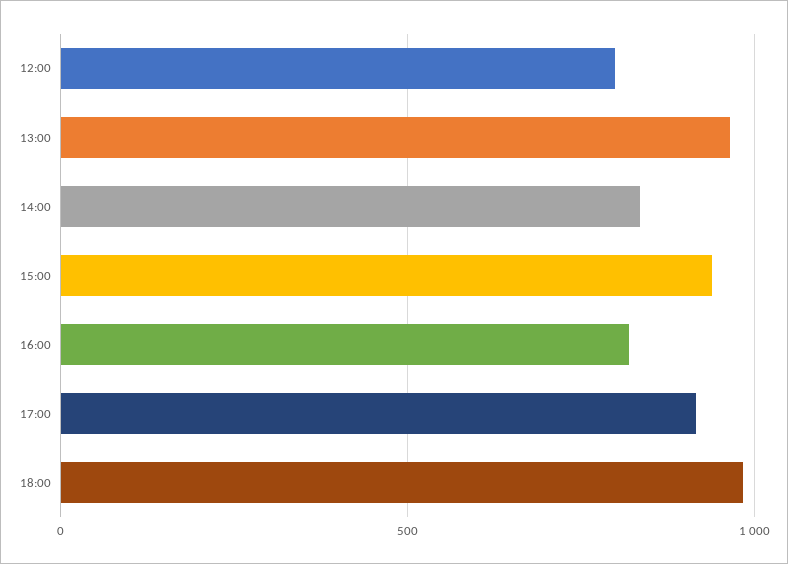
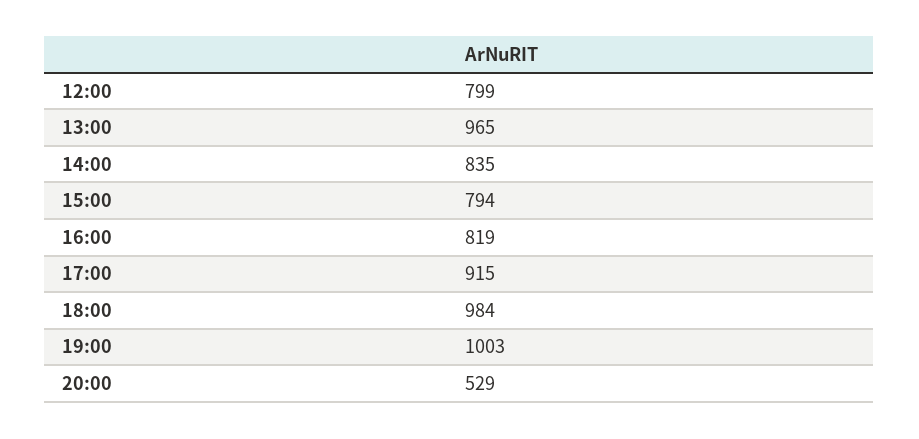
15:00: 950 -> 794
19:00: none -> 1003
20:00: none -> 529

